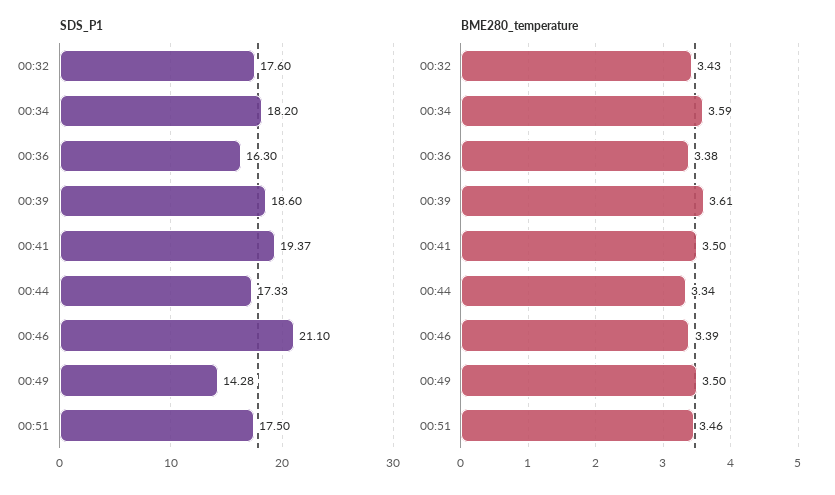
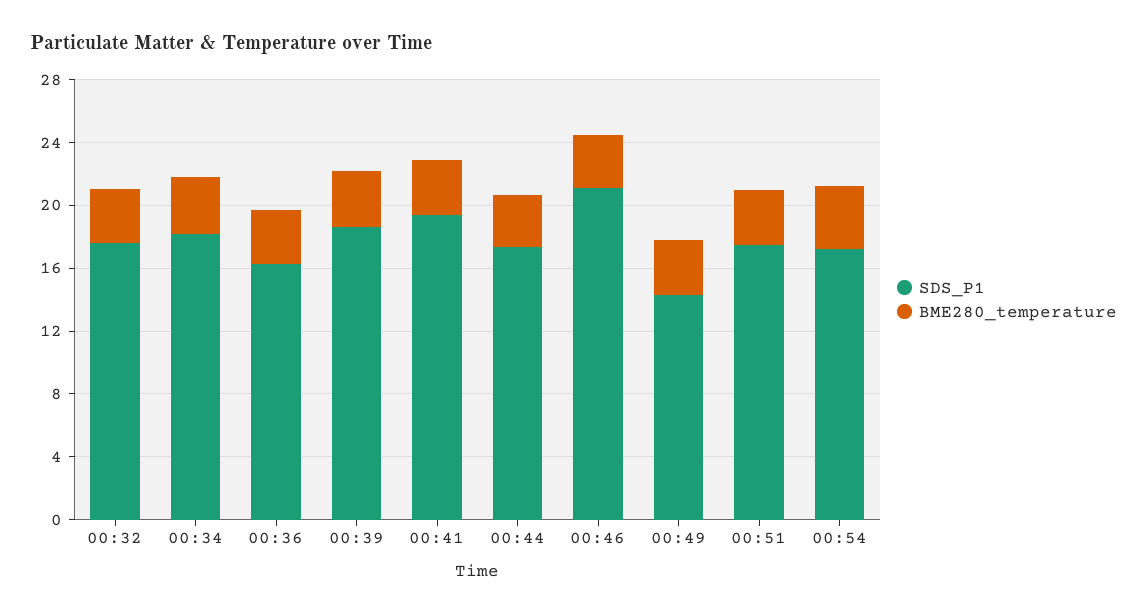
SDS_P1, 00:54: none -> 17
BME280_temperature, 00:54: none -> 4

